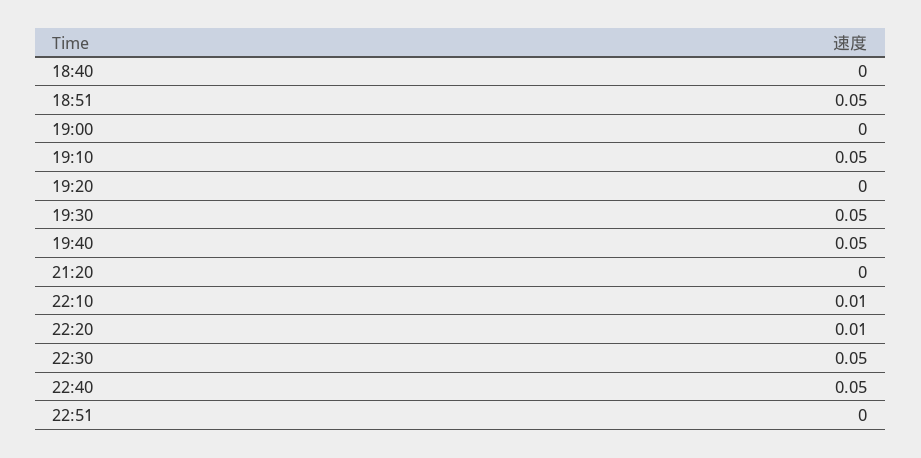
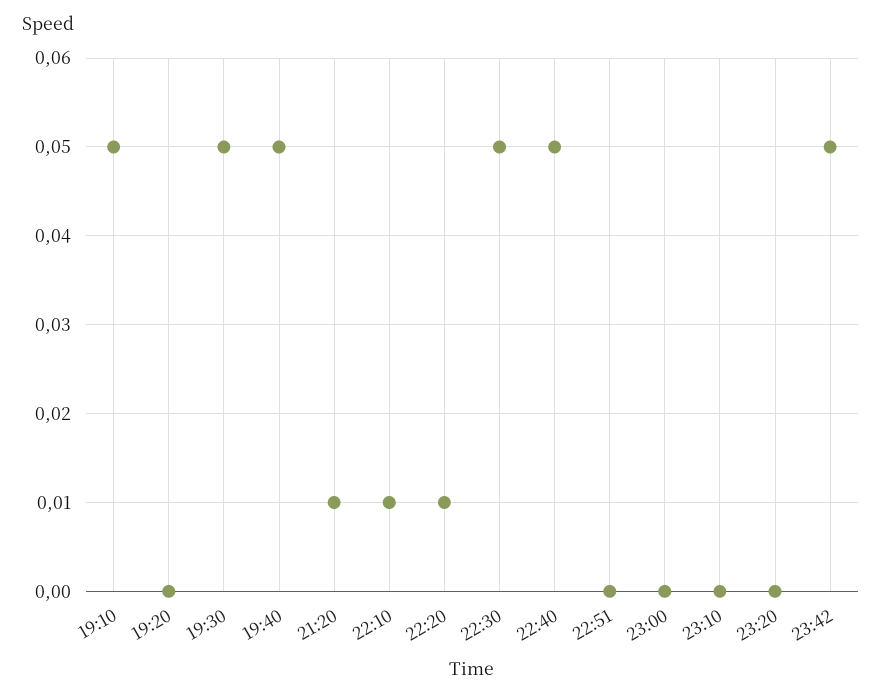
18:40: 0 -> none
18:51: 0.05 -> none
19:00: 0 -> none
21:20: 0 -> 0.01
23:00: none -> 0
23:10: none -> 0
23:20: none -> 0
23:42: none -> 0.05

